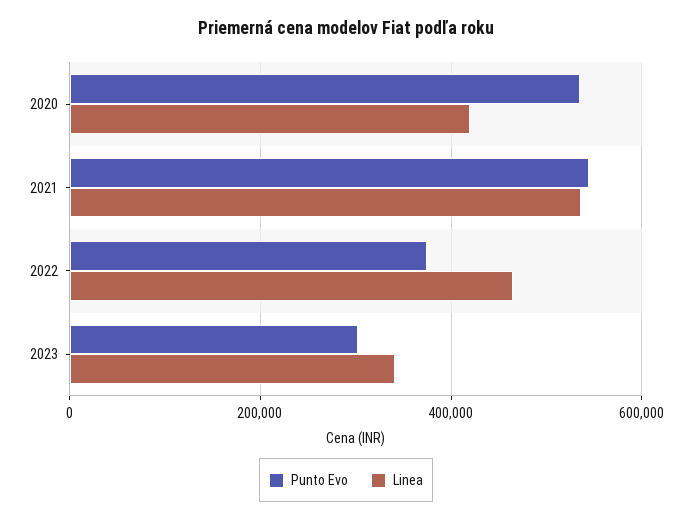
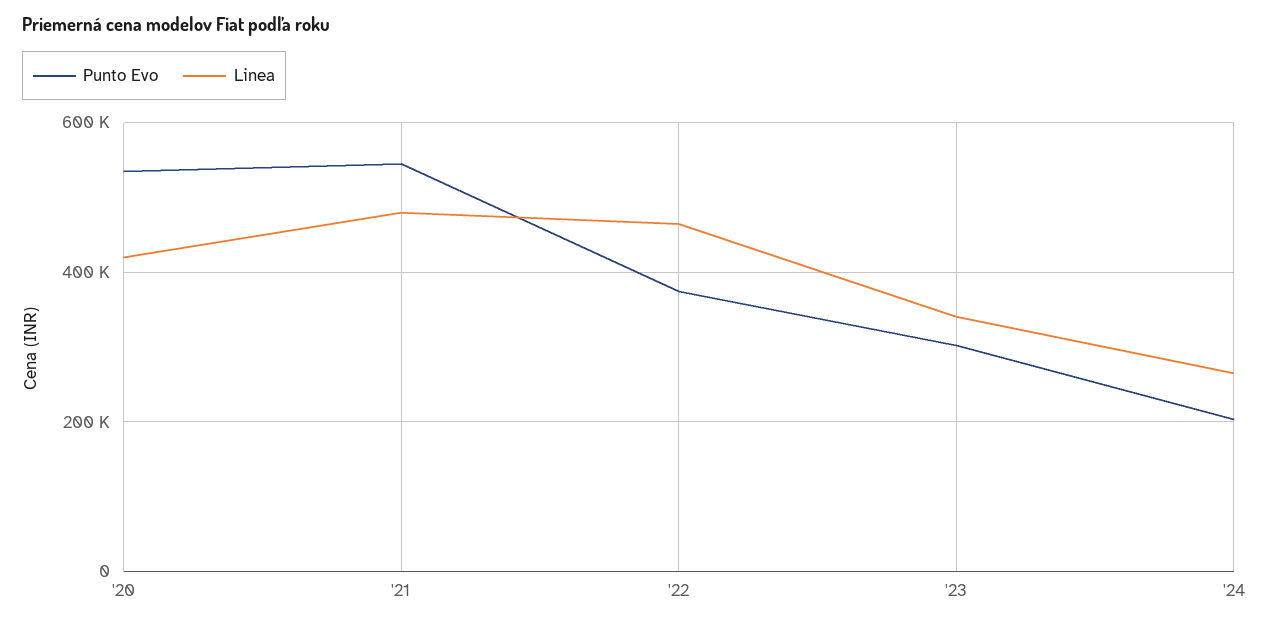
Linea, 2021: 540000 -> 480000
Punto Evo, '24: none -> 200000
Linea, '24: none -> 260000

